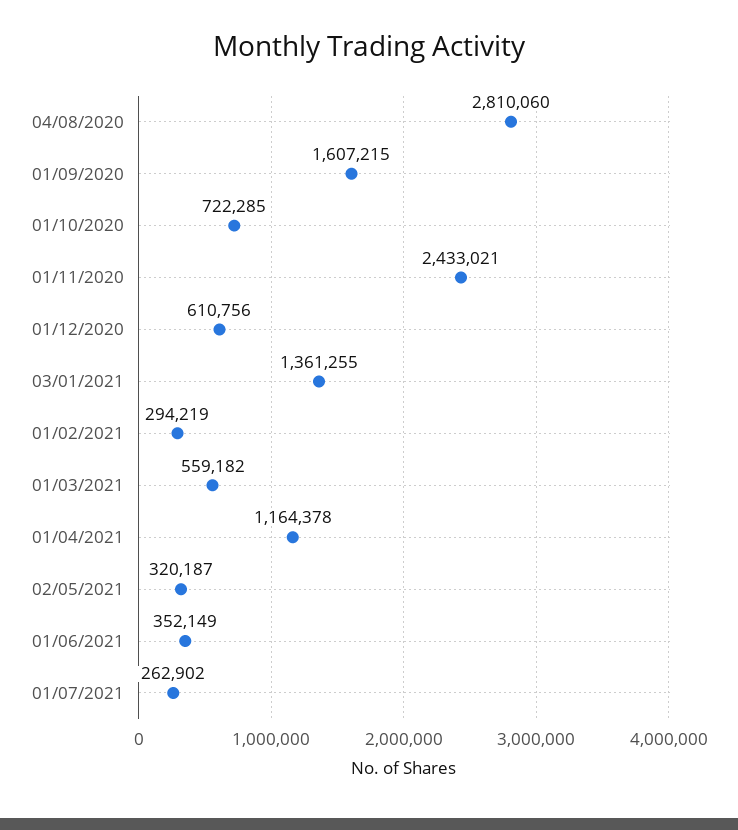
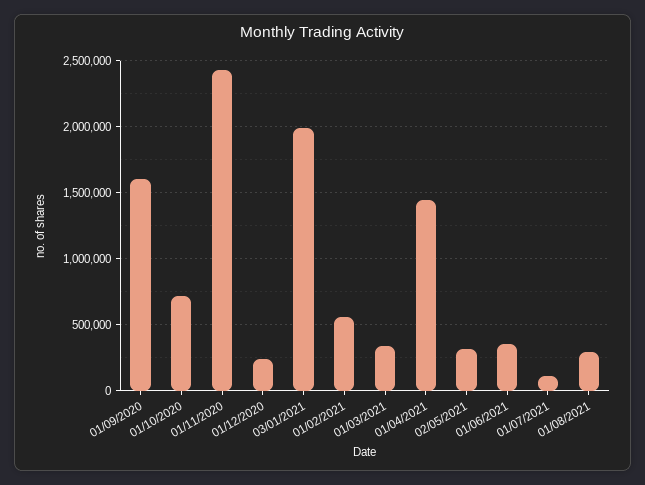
04/08/2020: 2810060 -> none
01/12/2020: 610756 -> 250000
03/01/2021: 1361255 -> 2000000
01/02/2021: 294219 -> 550000
01/03/2021: 559182 -> 350000
01/04/2021: 1164378 -> 1450000
01/07/2021: 262902 -> 100000
01/08/2021: none -> 300000

